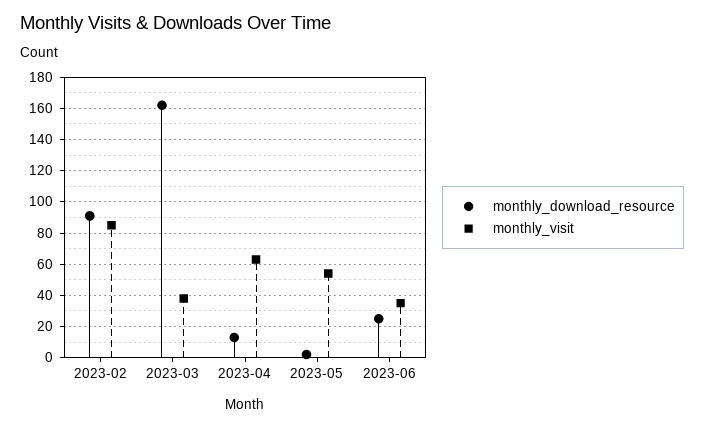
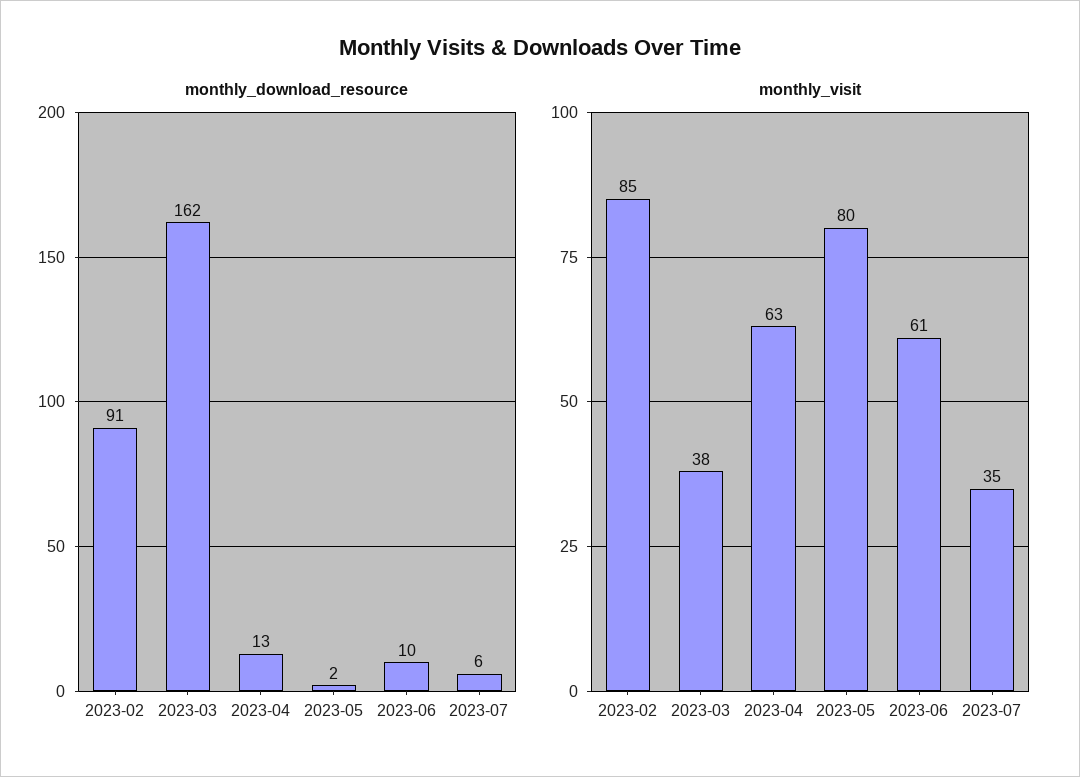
monthly_visit, 2023-05: 55 -> 80
monthly_download_resource, 2023-06: 25 -> 10
monthly_visit, 2023-06: 35 -> 61
monthly_download_resource, 2023-07: none -> 6
monthly_visit, 2023-07: none -> 35

